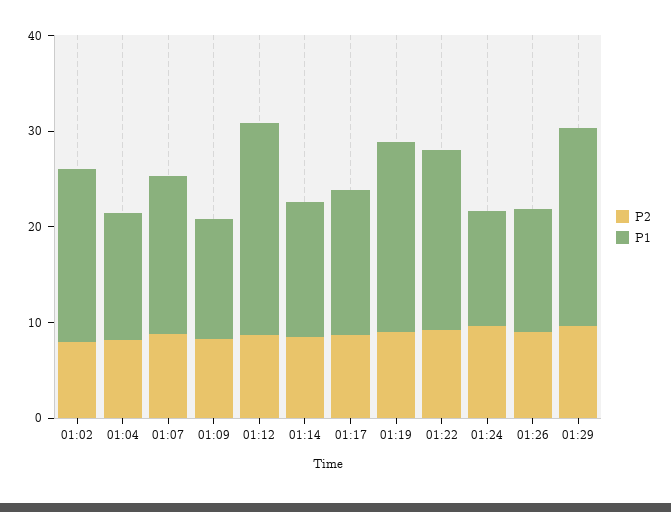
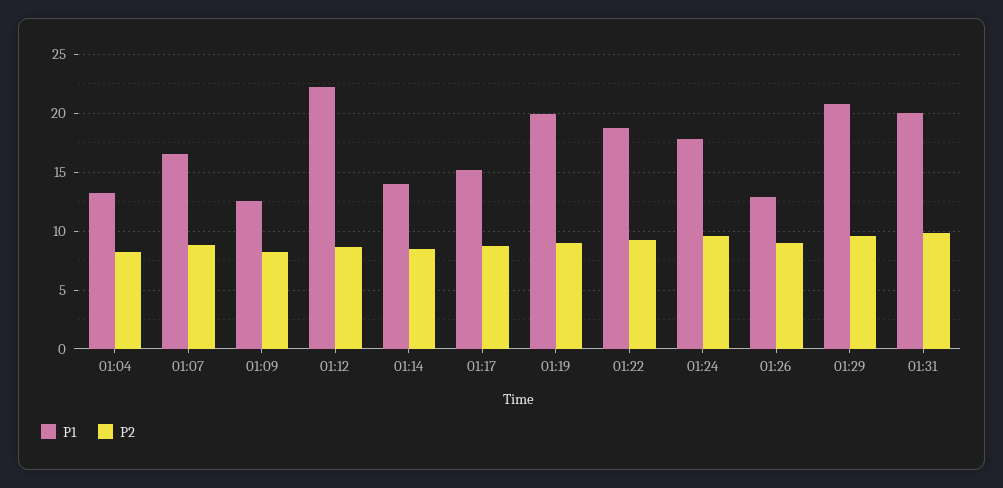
P2, 01:02: 8 -> none
P1, 01:02: 18 -> none
P1, 01:24: 12 -> 18
P1, 01:31: none -> 20
P2, 01:31: none -> 10

